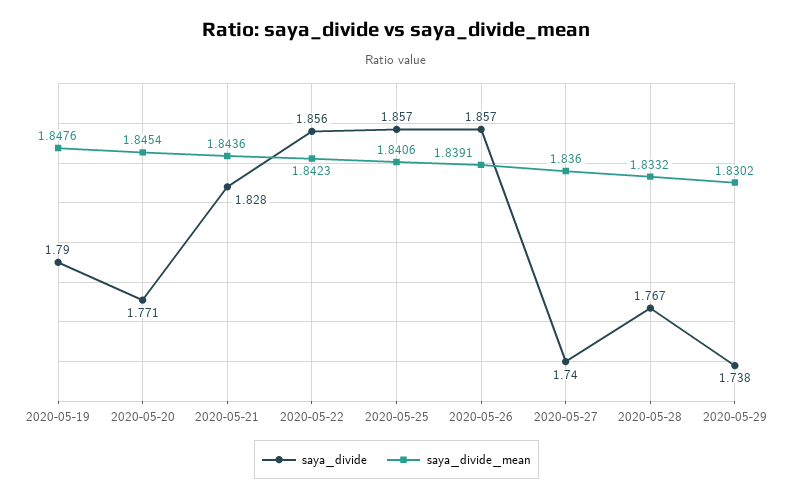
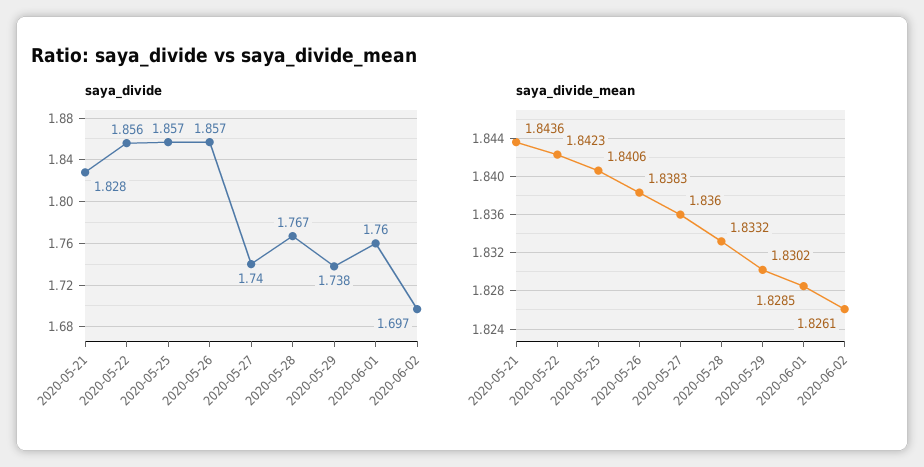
saya_divide, 2020-05-19: 1.79 -> none
saya_divide_mean, 2020-05-19: 1.8476 -> none
saya_divide, 2020-05-20: 1.771 -> none
saya_divide_mean, 2020-05-20: 1.8454 -> none
saya_divide_mean, 2020-05-26: 1.8391 -> 1.8383
saya_divide, 2020-06-01: none -> 1.76
saya_divide, 2020-06-02: none -> 1.697
saya_divide_mean, 2020-06-01: none -> 1.8285
saya_divide_mean, 2020-06-02: none -> 1.8261

